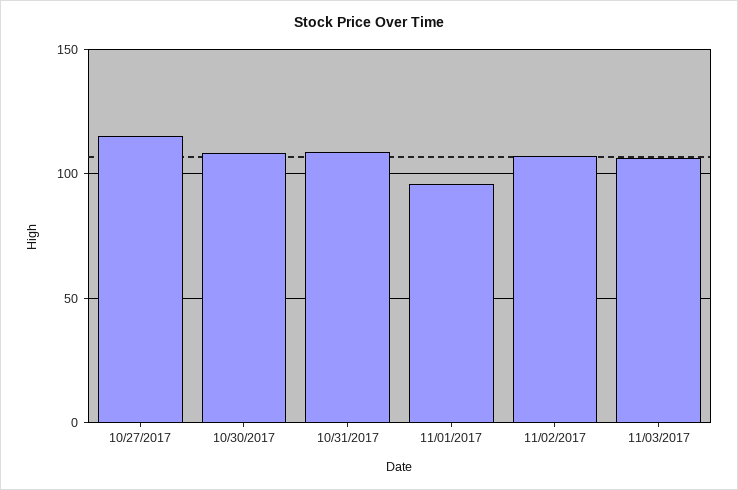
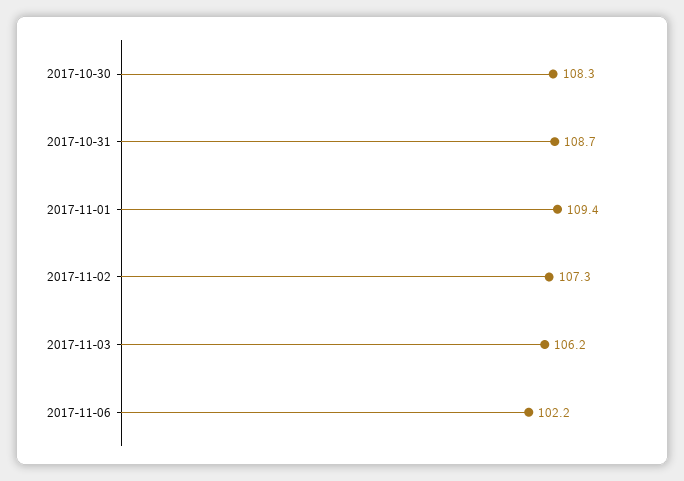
10/27/2017: 115 -> none
11/01/2017: 95 -> 109.4
2017-11-06: none -> 102.2

